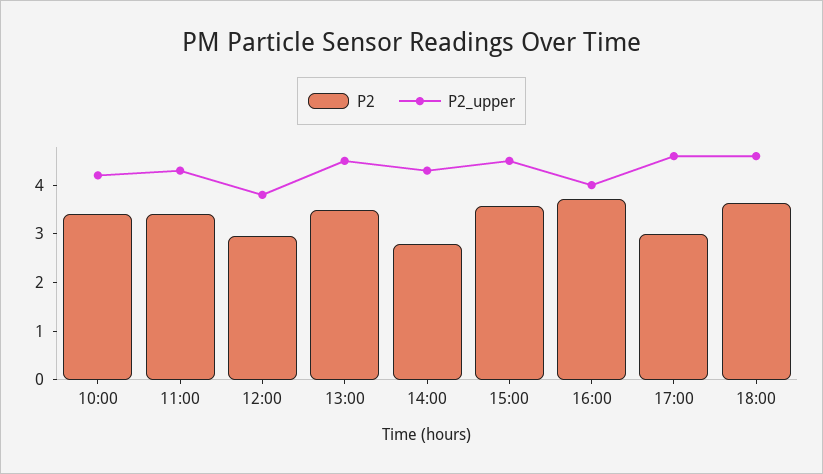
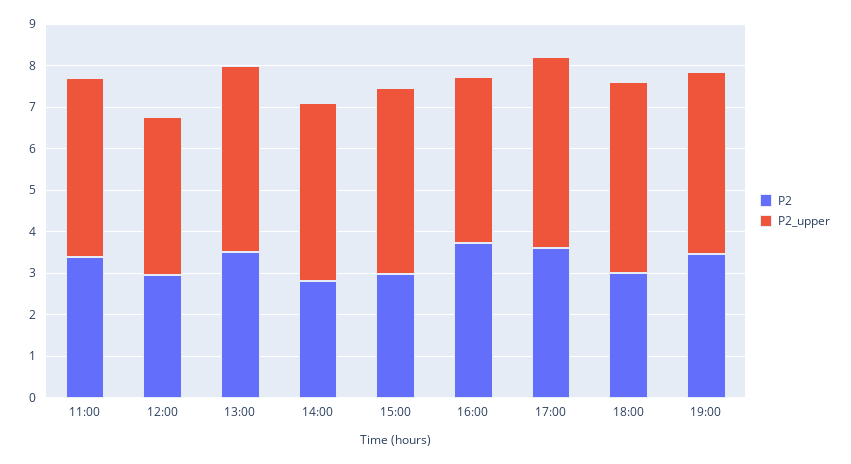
P2, 10:00: 3.4 -> none
P2_upper, 10:00: 4.2 -> none
P2, 15:00: 3.6 -> 3
P2, 17:00: 3 -> 3.6
P2, 18:00: 3.6 -> 3
P2, 19:00: none -> 3.4
P2_upper, 19:00: none -> 4.4

